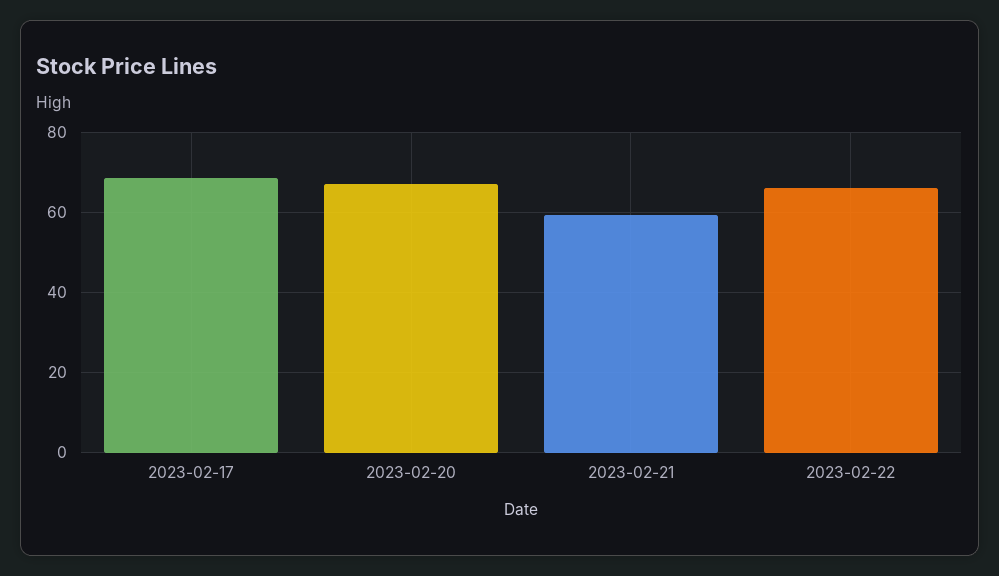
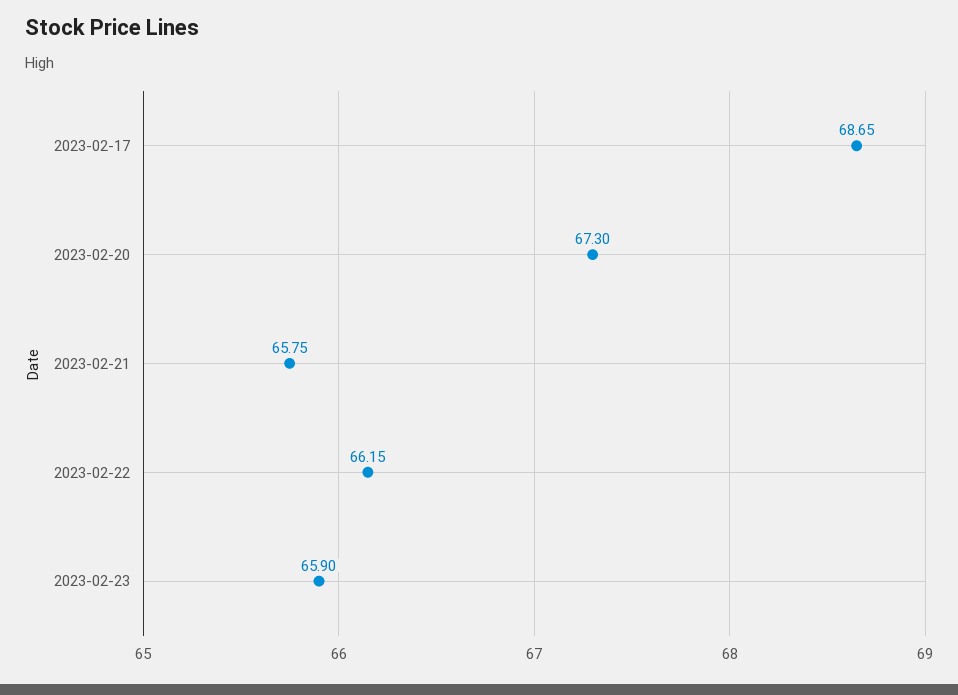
2023-02-21: 60 -> 65.75
2023-02-23: none -> 65.9

